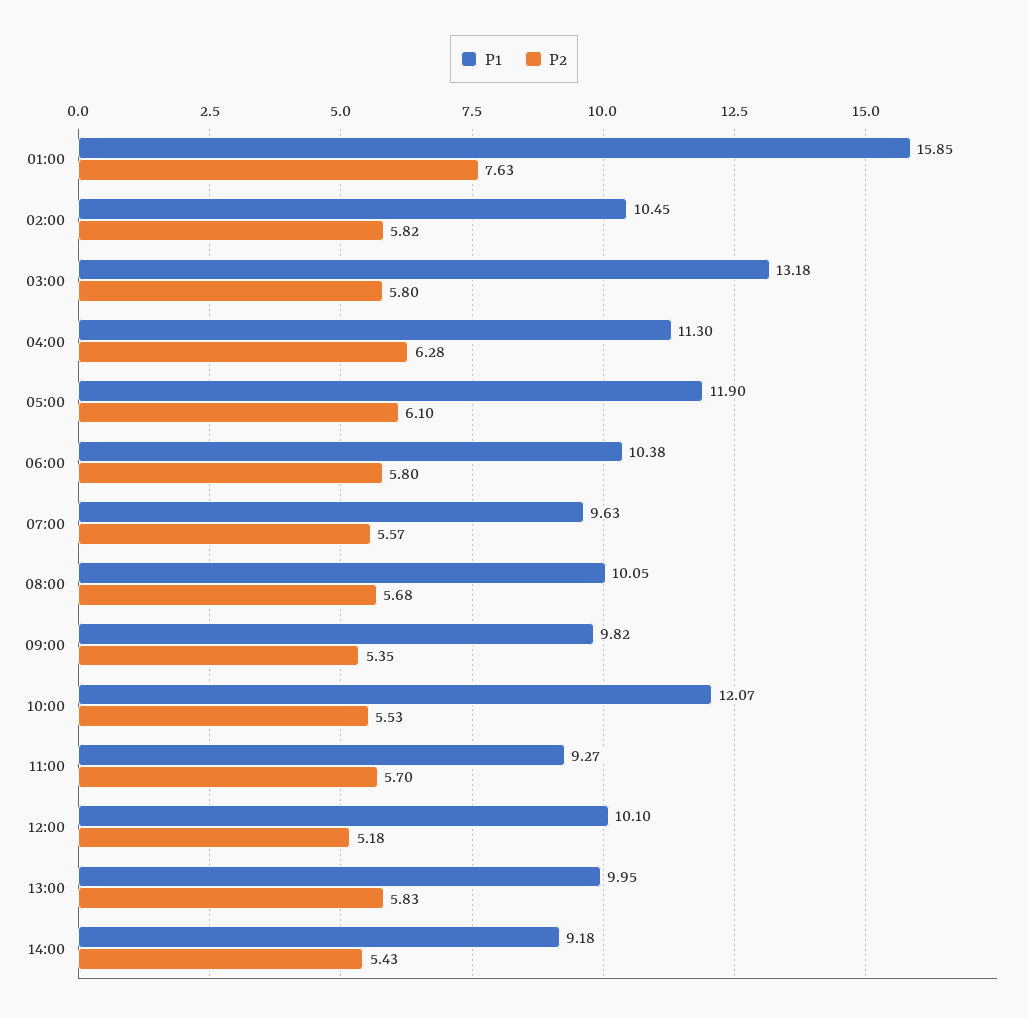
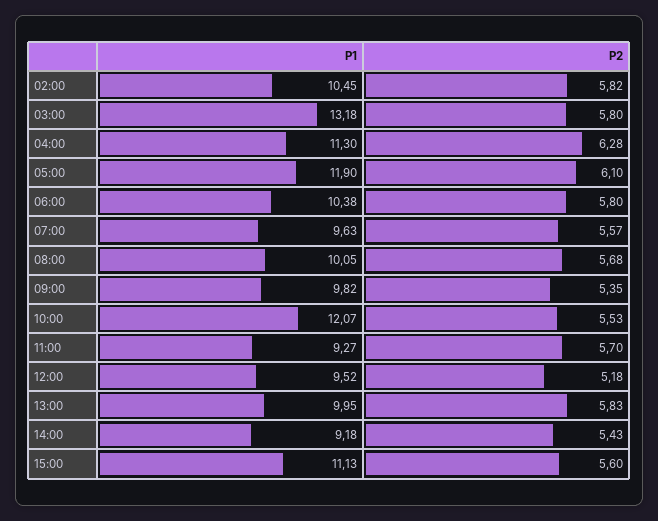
P1, 01:00: 15.85 -> none
P2, 01:00: 7.63 -> none
P1, 12:00: 10.1 -> 9.52
P1, 15:00: none -> 11.13
P2, 15:00: none -> 5.6

